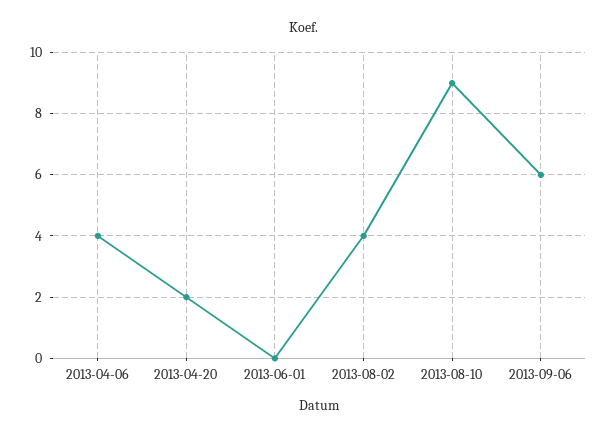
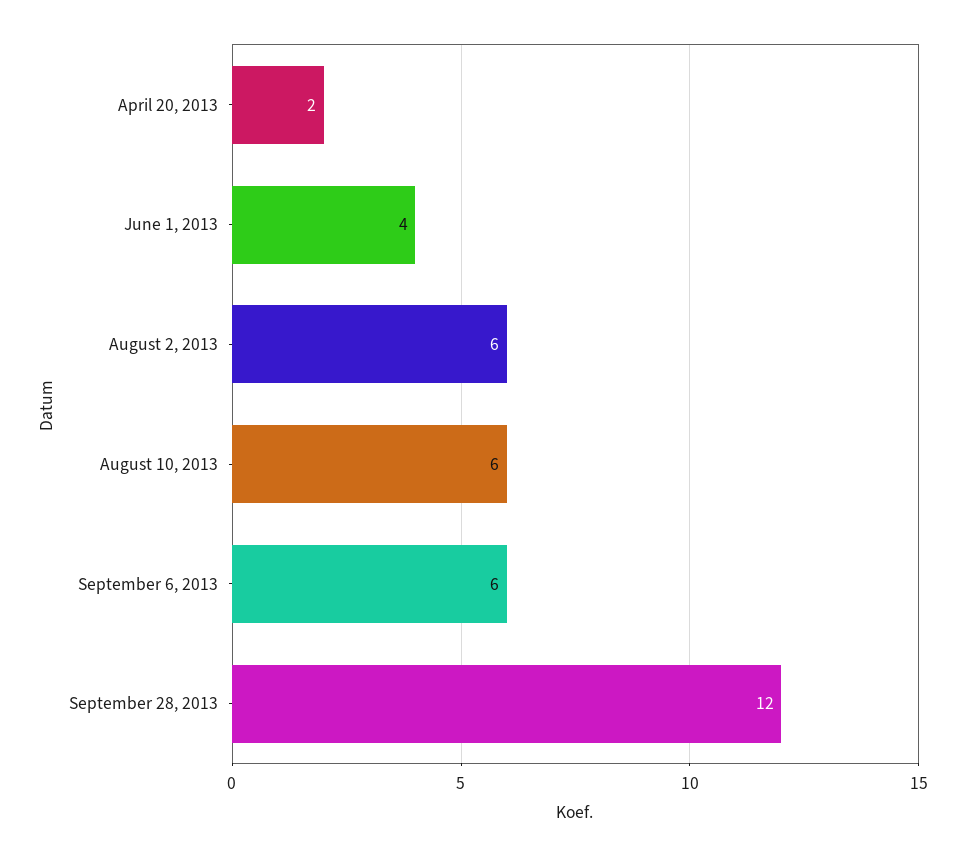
2013-04-06: 4 -> none
2013-06-01: 0 -> 4
2013-08-02: 4 -> 6
2013-08-10: 9 -> 6
September 28, 2013: none -> 12

